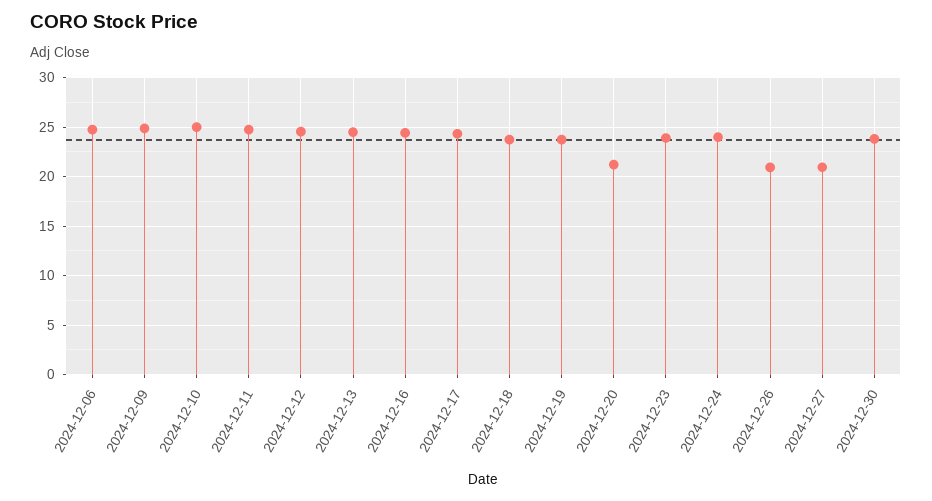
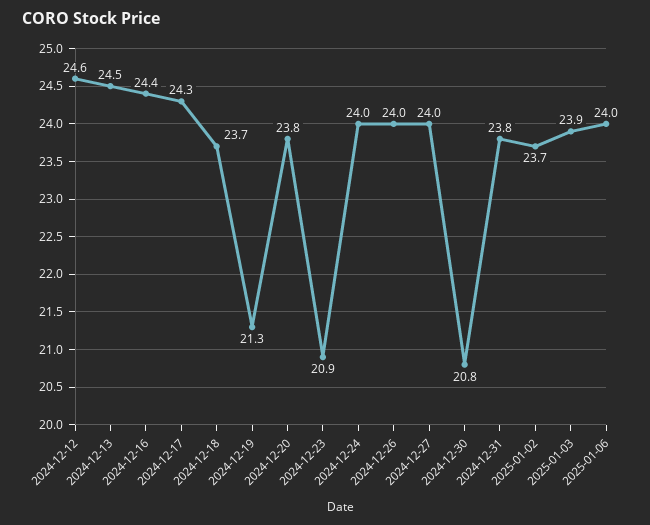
2024-12-06: 25 -> none
2024-12-09: 25 -> none
2024-12-10: 25 -> none
2024-12-11: 25 -> none
2024-12-19: 24 -> 21.3
2024-12-20: 21 -> 23.8
2024-12-23: 24 -> 20.9
2024-12-26: 21 -> 24
2024-12-27: 21 -> 24
2024-12-30: 24 -> 20.8
2024-12-31: none -> 23.8
2025-01-02: none -> 23.7
2025-01-03: none -> 23.9
2025-01-06: none -> 24

